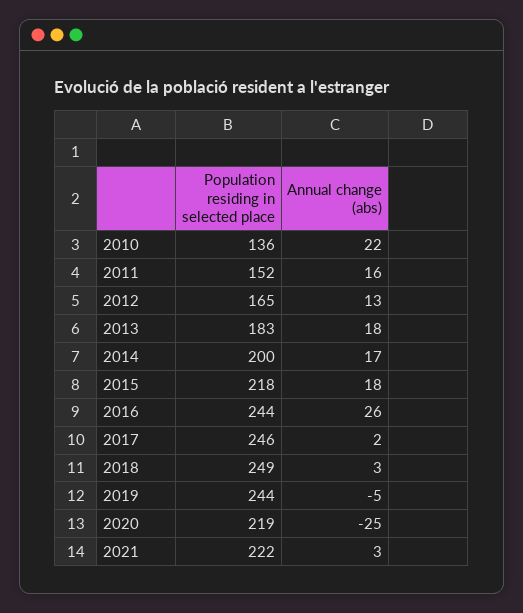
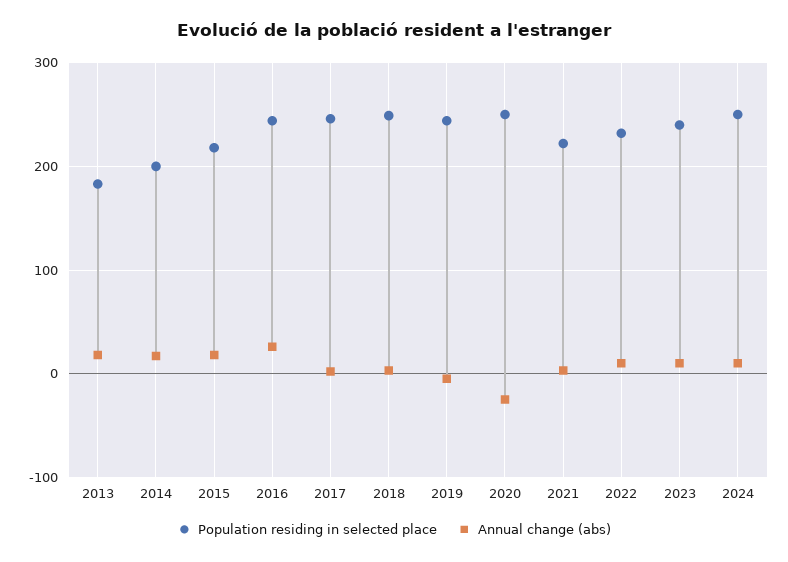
Population residing in selected place, 2010: 136 -> none
Annual change (abs), 2010: 22 -> none
Population residing in selected place, 2011: 152 -> none
Annual change (abs), 2011: 16 -> none
Population residing in selected place, 2012: 165 -> none
Annual change (abs), 2012: 13 -> none
Population residing in selected place, 2020: 219 -> 250
Population residing in selected place, 2022: none -> 230
Annual change (abs), 2022: none -> 10
Population residing in selected place, 2023: none -> 240
Annual change (abs), 2023: none -> 10
Population residing in selected place, 2024: none -> 250
Annual change (abs), 2024: none -> 10

